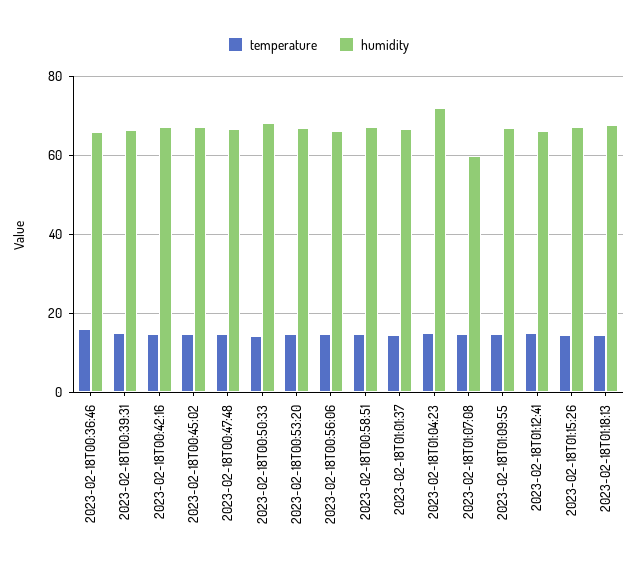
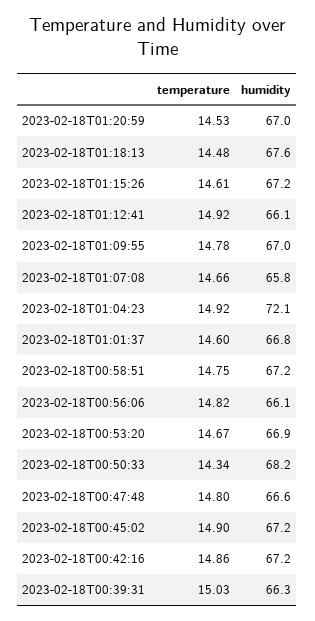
temperature, 2023-02-18T00:36:46: 16 -> none
humidity, 2023-02-18T00:36:46: 66 -> none
humidity, 2023-02-18T01:07:08: 60 -> 65.8
temperature, 2023-02-18T01:20:59: none -> 14.53
humidity, 2023-02-18T01:20:59: none -> 67

